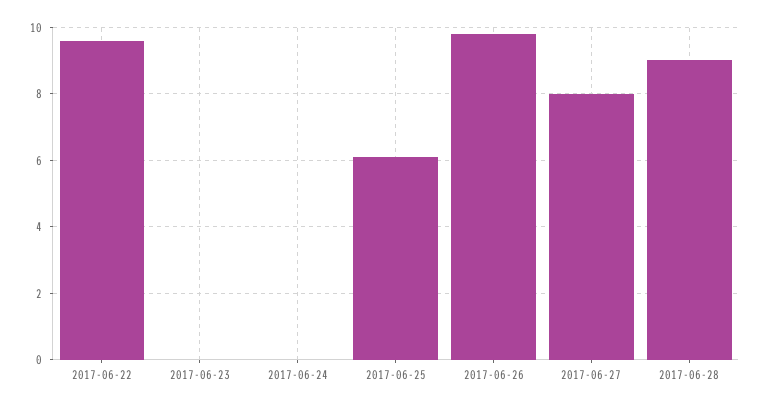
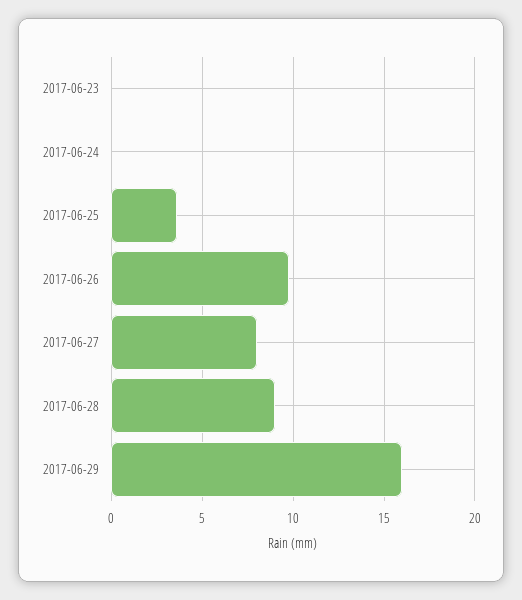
2017-06-22: 9.5 -> none
2017-06-25: 6 -> 3.5
2017-06-29: none -> 16

